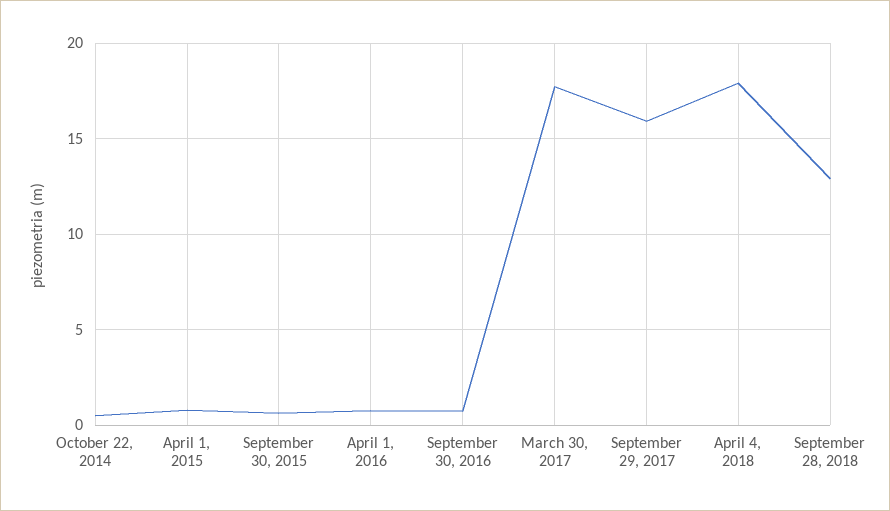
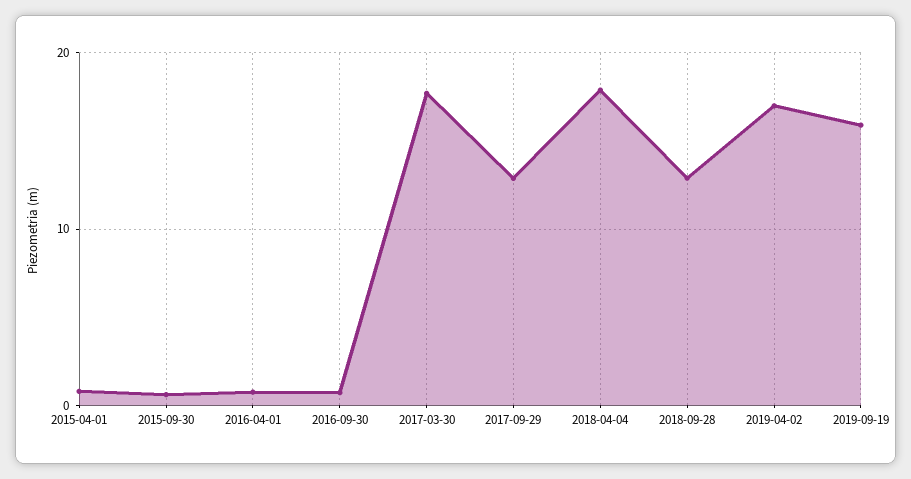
October 22, 2014: 0.5 -> none
September 29, 2017: 16 -> 13
2019-04-02: none -> 17
2019-09-19: none -> 16

